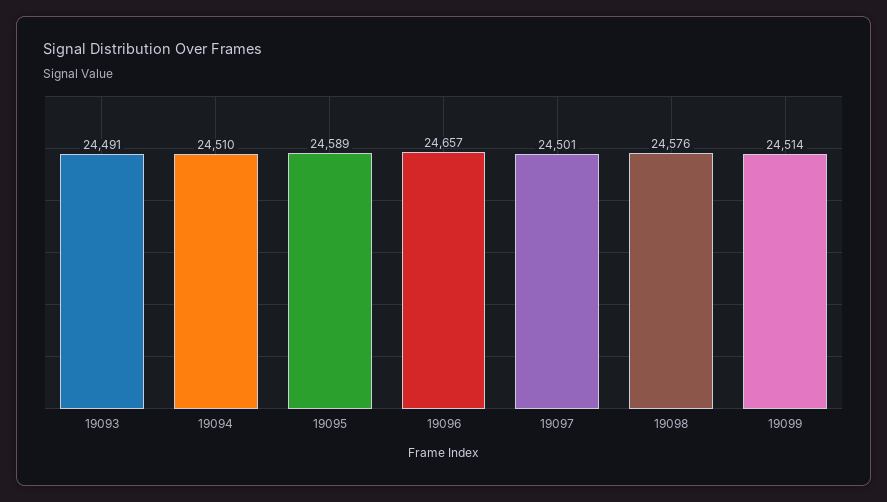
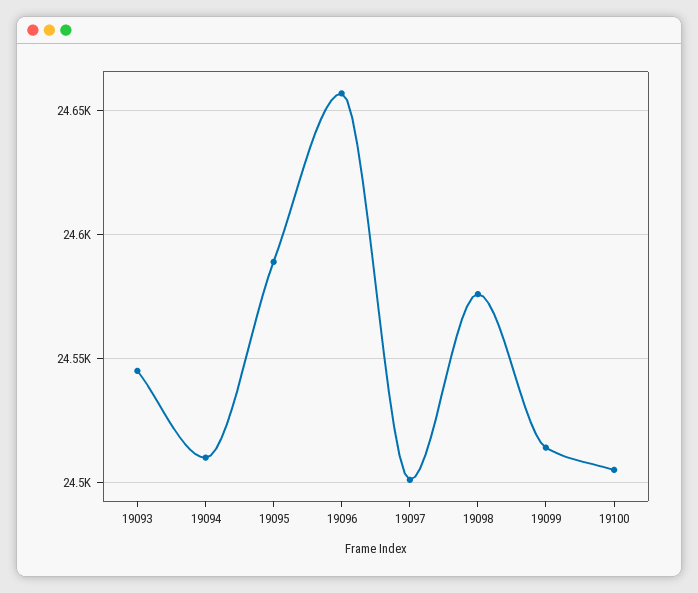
19093: 24491 -> 24545
19100: none -> 24505

